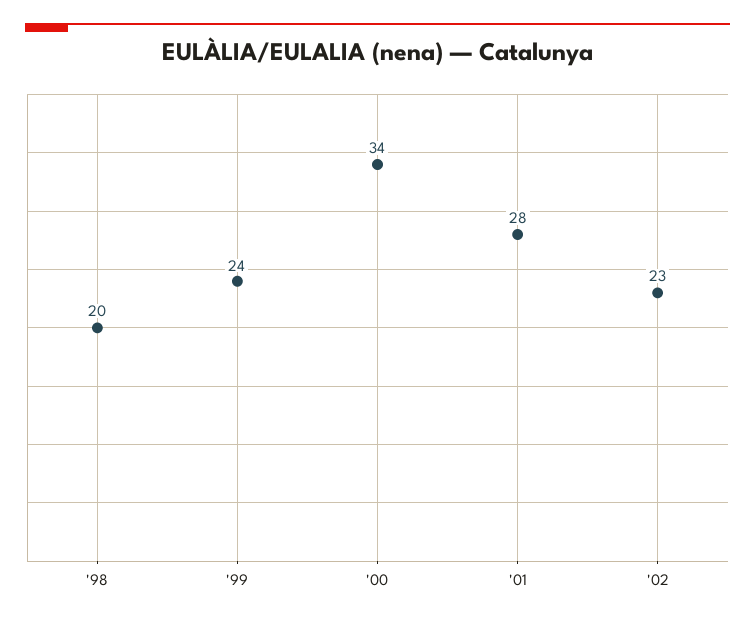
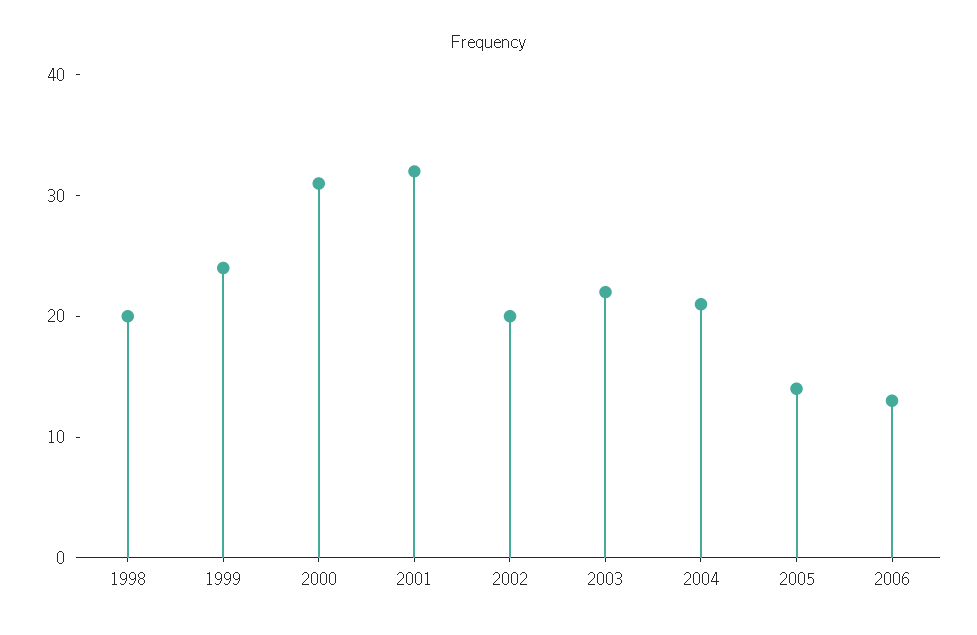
'00: 34 -> 31
'01: 28 -> 32
'02: 23 -> 20
2003: none -> 22
2004: none -> 21
2005: none -> 14
2006: none -> 13

